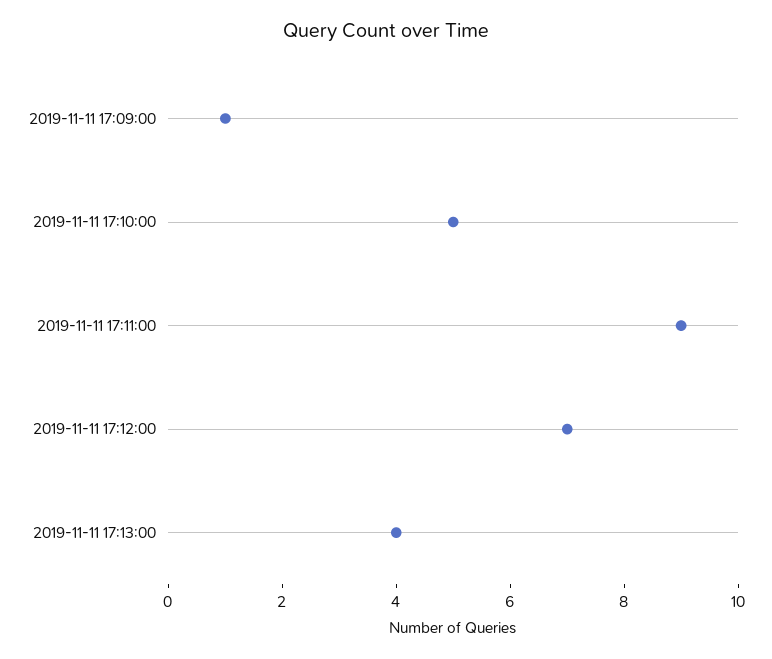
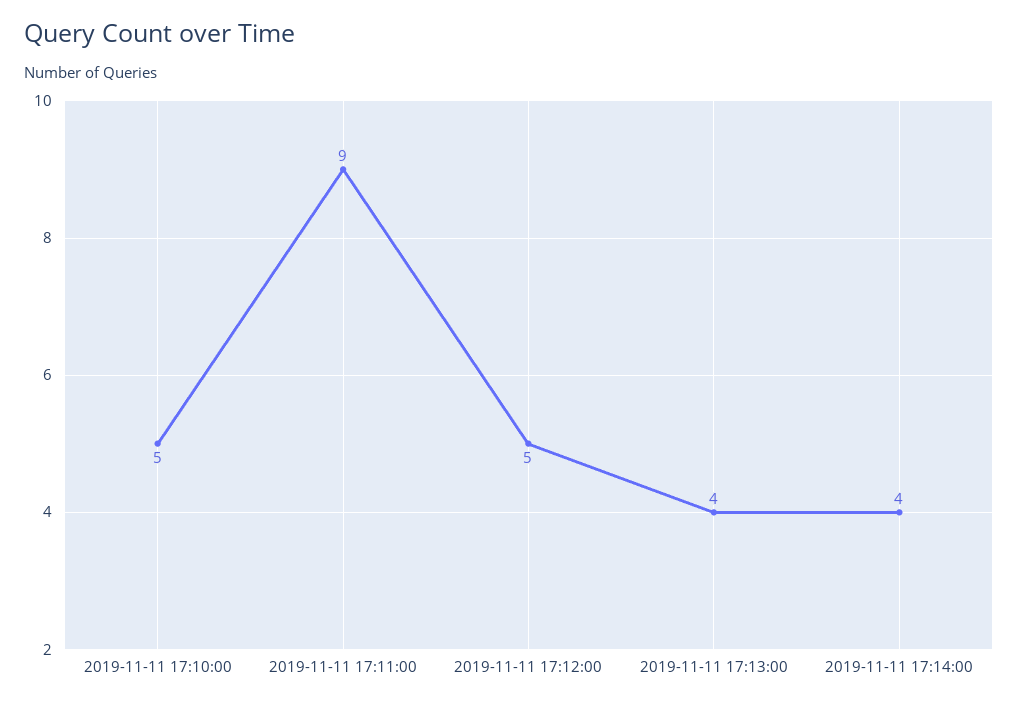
2019-11-11 17:09:00: 1 -> none
2019-11-11 17:12:00: 7 -> 5
2019-11-11 17:14:00: none -> 4

